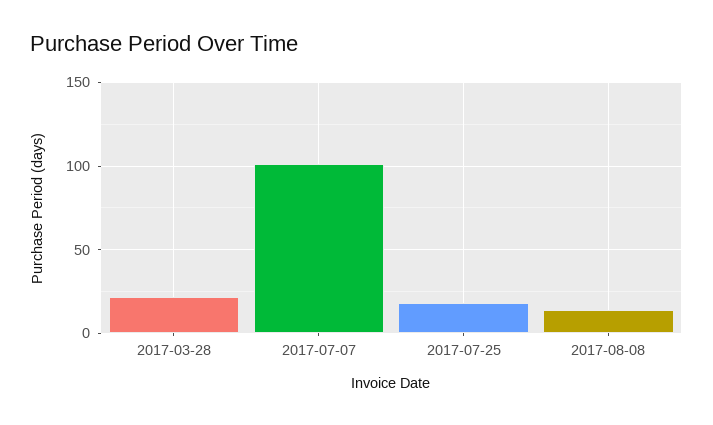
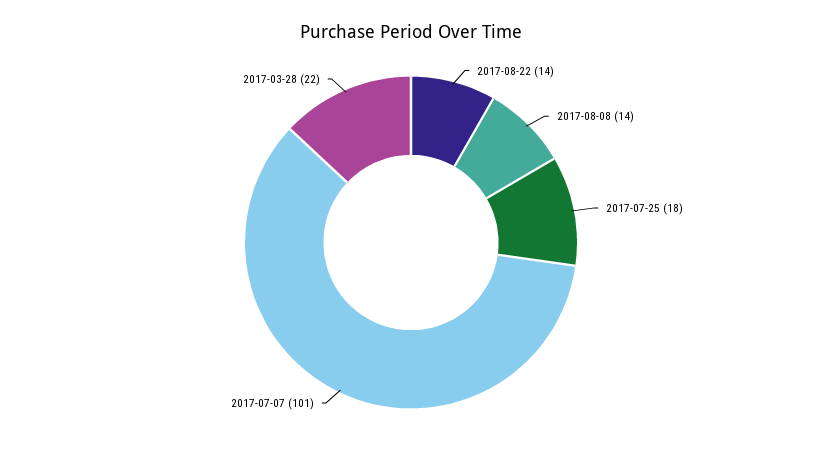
2017-08-22: none -> 14

